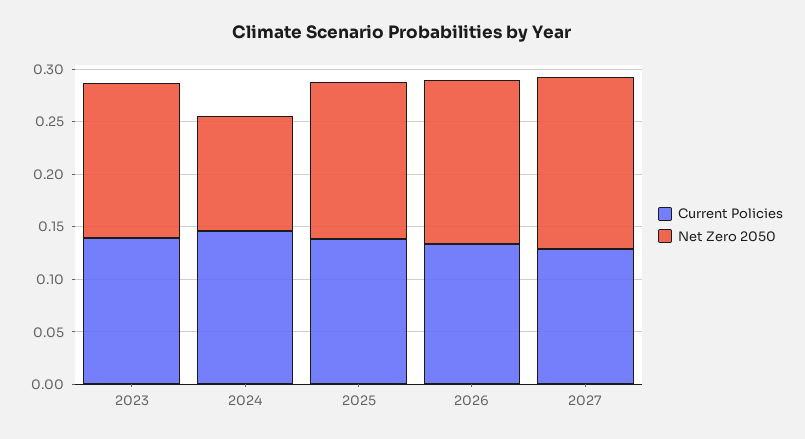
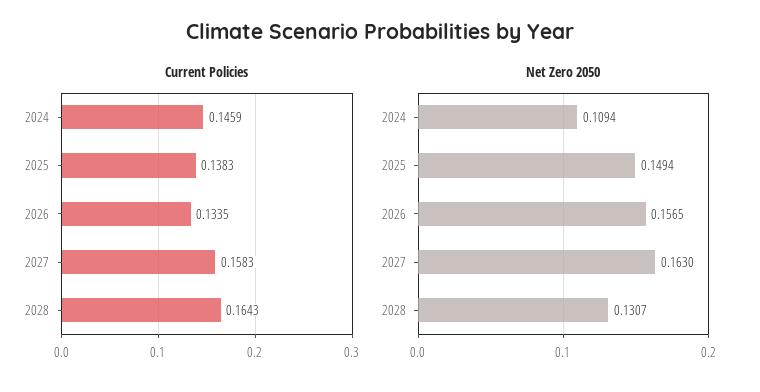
Current Policies, 2023: 0.14 -> none
Net Zero 2050, 2023: 0.15 -> none
Current Policies, 2027: 0.13 -> 0.1583
Current Policies, 2028: none -> 0.1643
Net Zero 2050, 2028: none -> 0.1307

